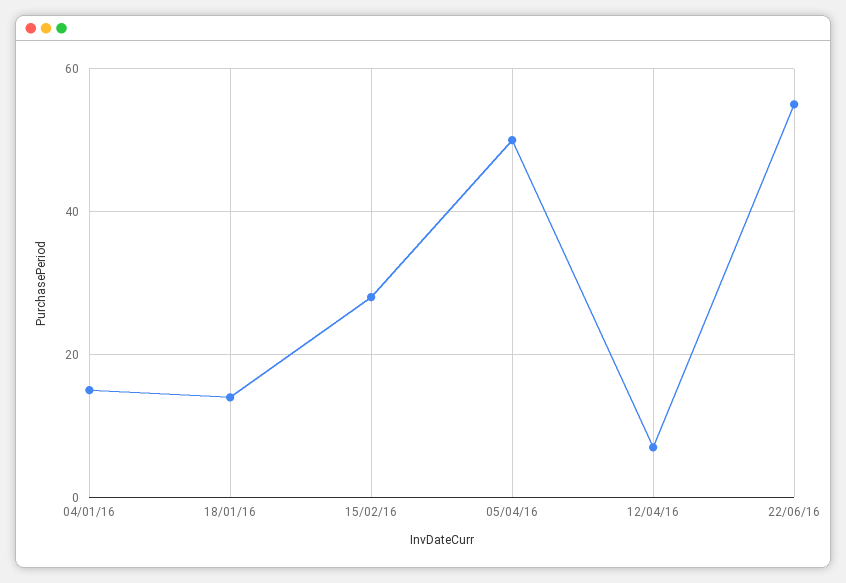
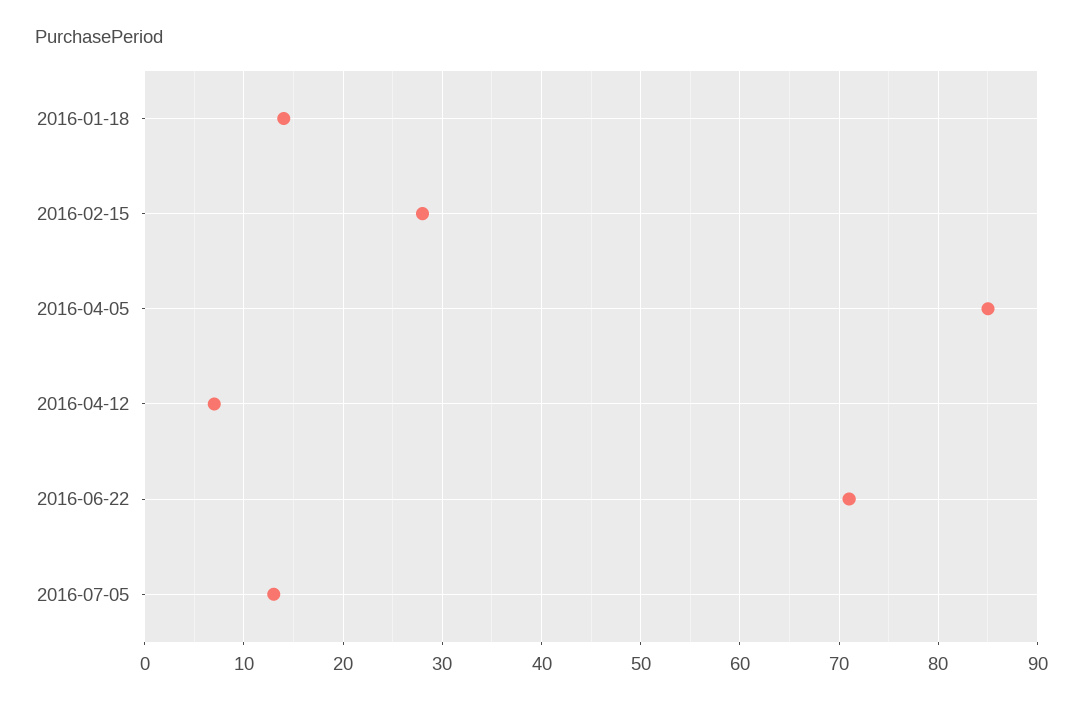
04/01/16: 15 -> none
05/04/16: 50 -> 85
22/06/16: 55 -> 71
2016-07-05: none -> 13

